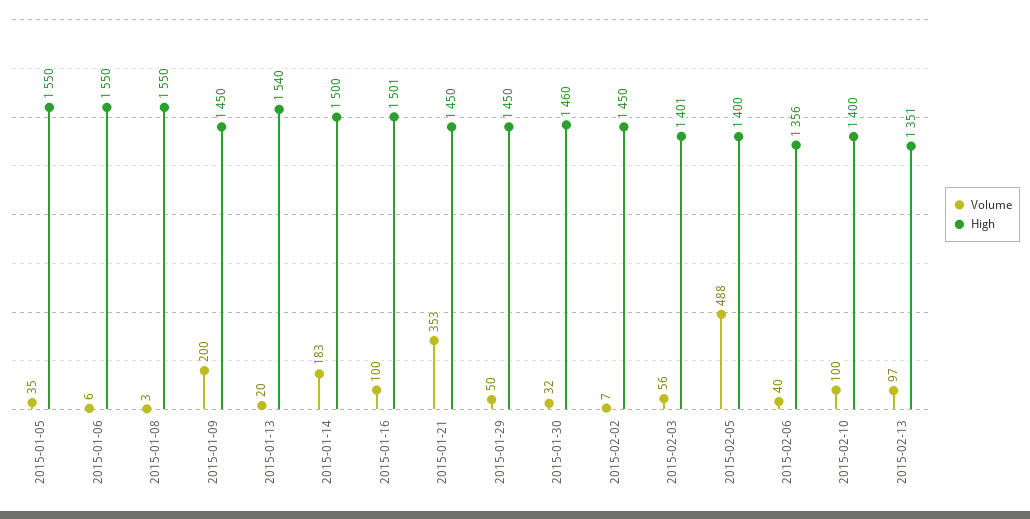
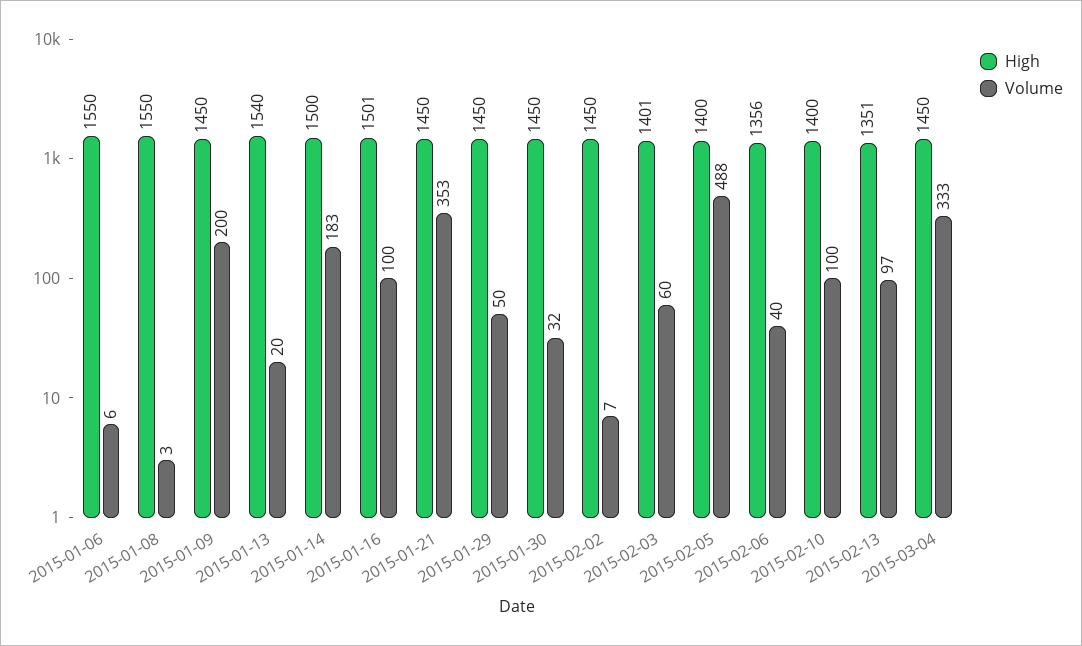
Volume, 2015-01-05: 35 -> none
High, 2015-01-05: 1550 -> none
High, 2015-01-30: 1460 -> 1450
Volume, 2015-02-03: 56 -> 60
High, 2015-03-04: none -> 1450
Volume, 2015-03-04: none -> 333

